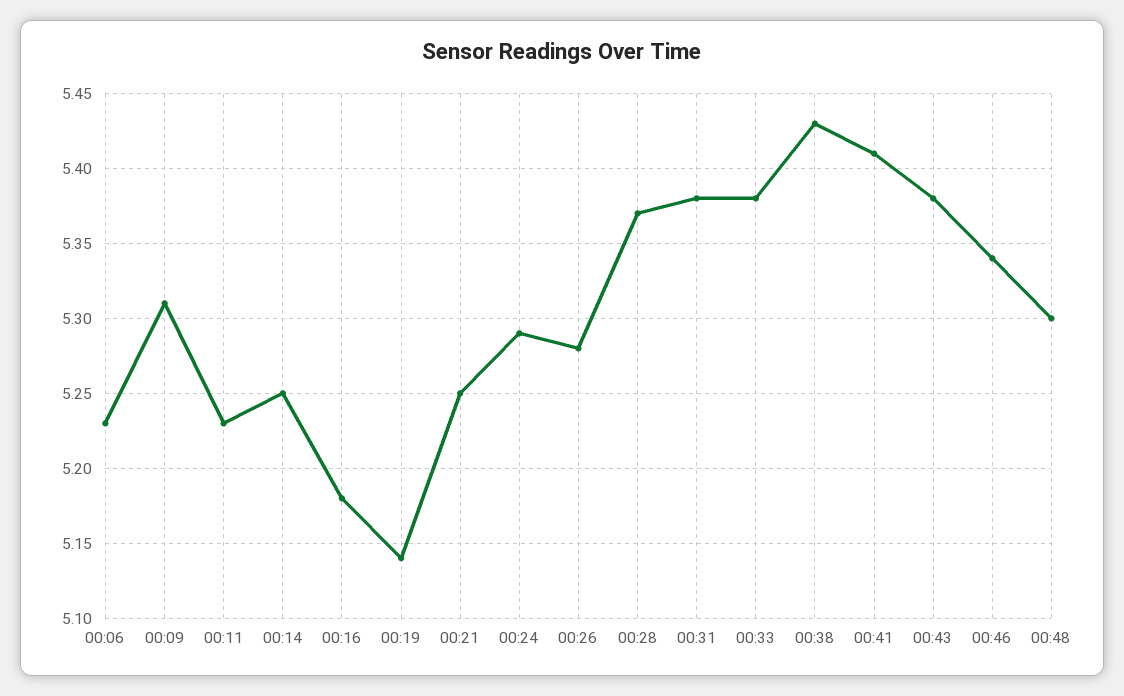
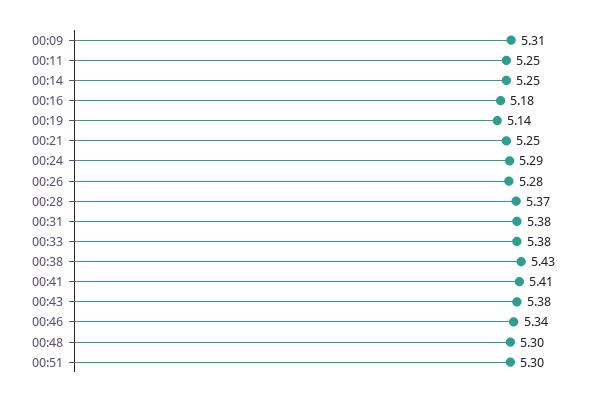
00:06: 5.23 -> none
00:11: 5.23 -> 5.25
00:51: none -> 5.3

